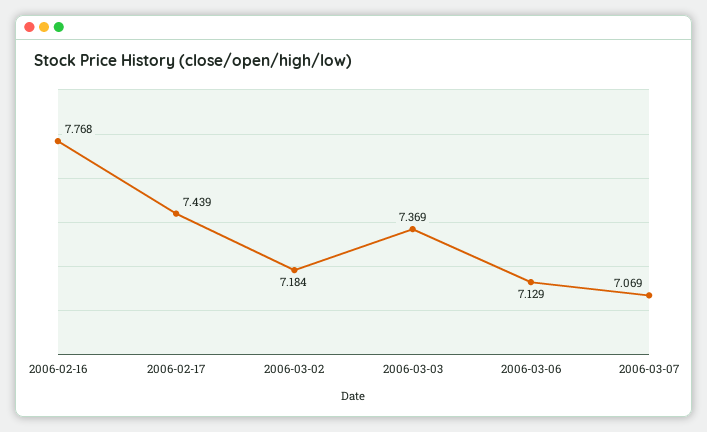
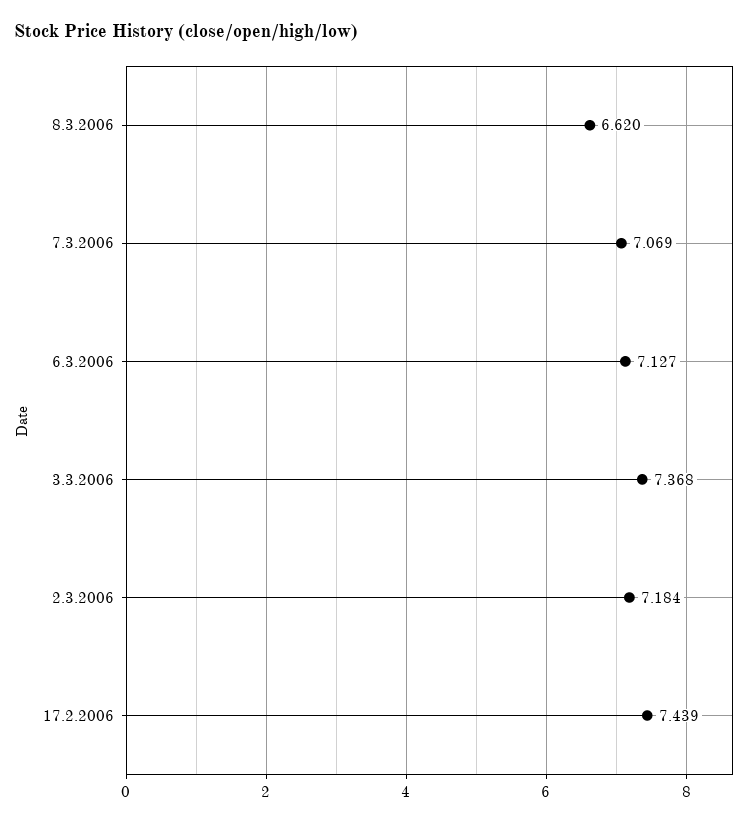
2006-02-16: 7.768 -> none
2006-03-03: 7.369 -> 7.368
2006-03-06: 7.129 -> 7.127
8.3.2006: none -> 6.62

